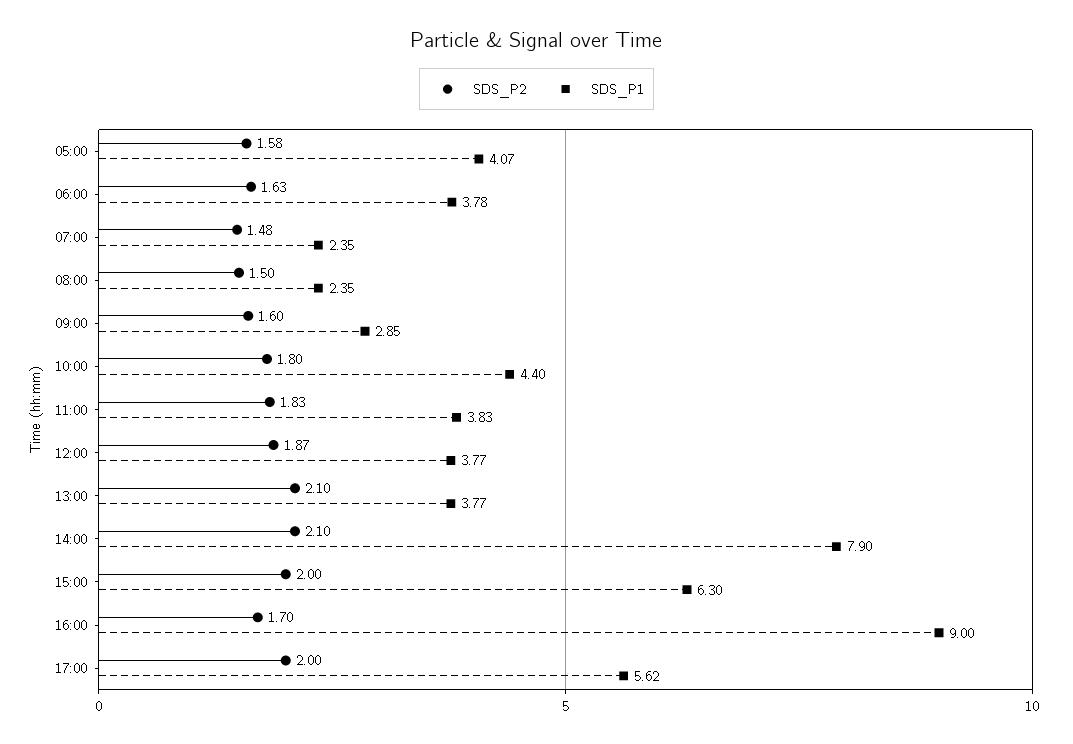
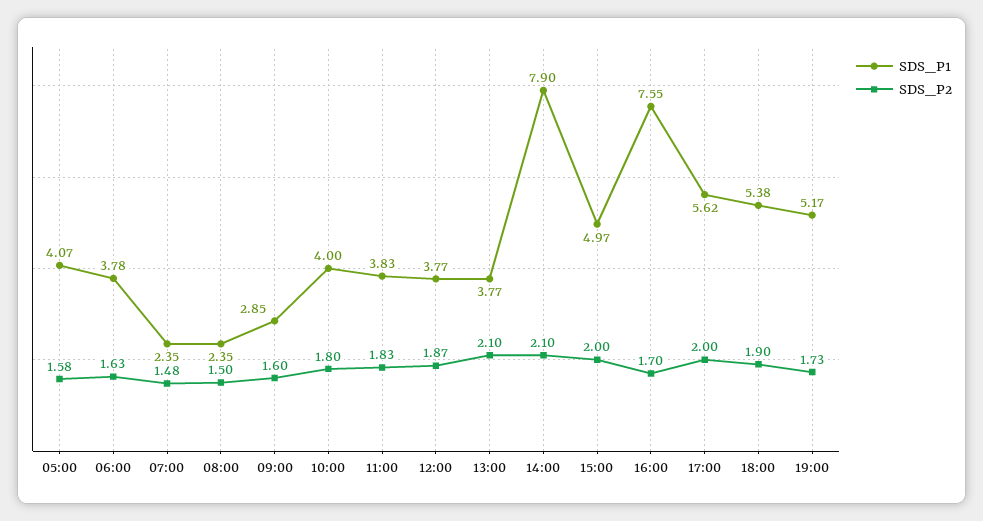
SDS_P1, 10:00: 4.4 -> 4
SDS_P1, 15:00: 6.3 -> 4.97
SDS_P1, 16:00: 9 -> 7.55
SDS_P1, 18:00: none -> 5.38
SDS_P2, 18:00: none -> 1.9
SDS_P1, 19:00: none -> 5.17
SDS_P2, 19:00: none -> 1.73

